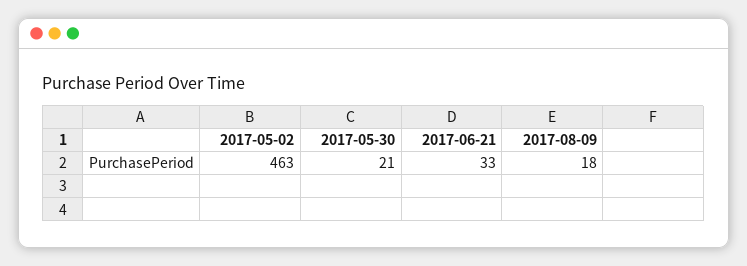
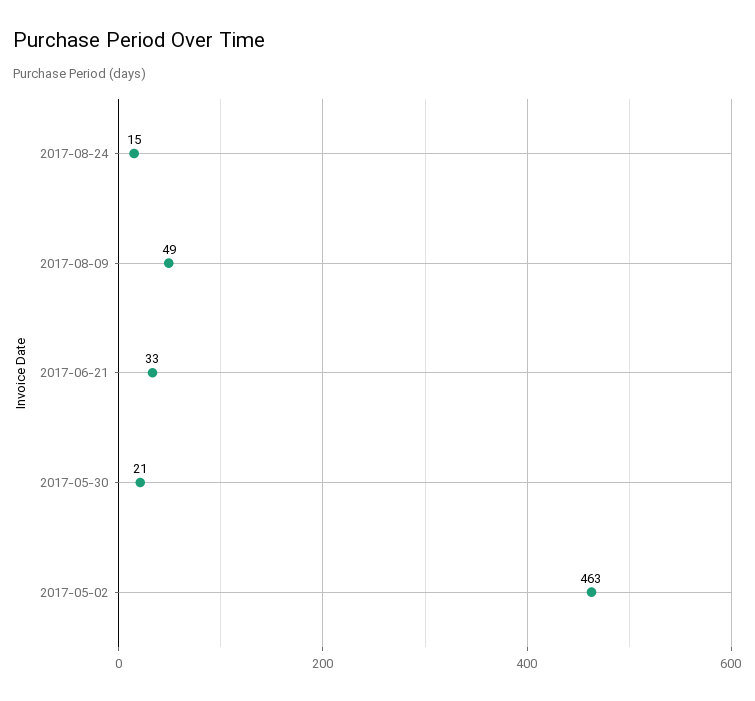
2017-08-09: 18 -> 49
2017-08-24: none -> 15

